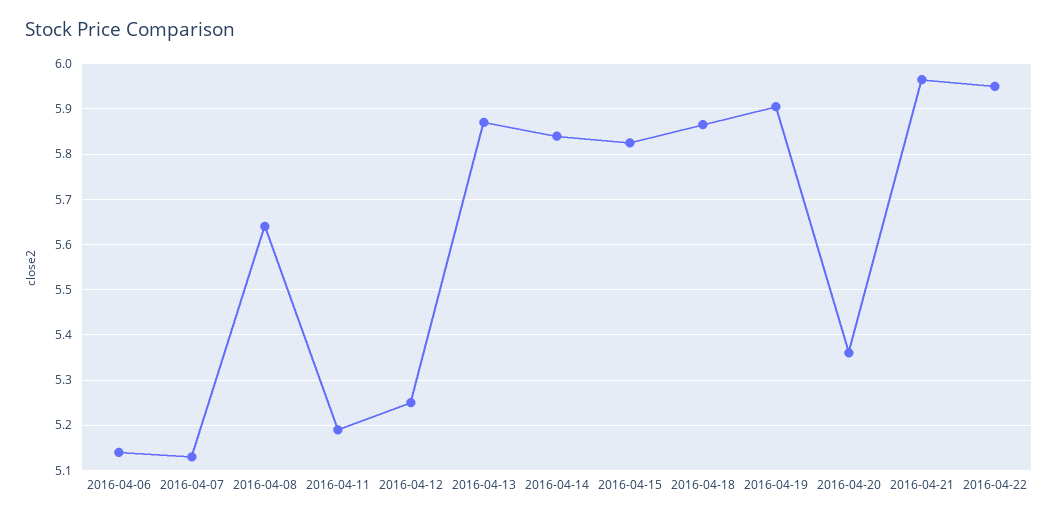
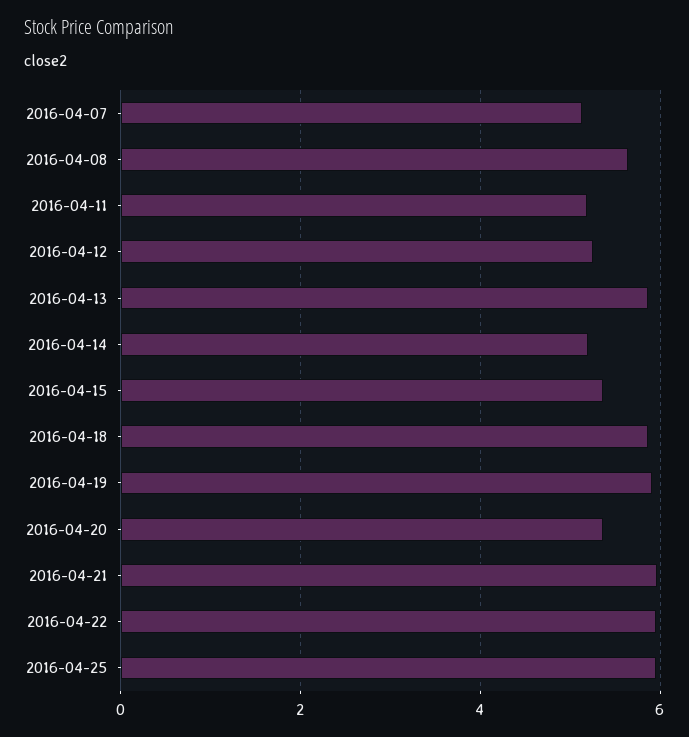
2016-04-06: 5.14 -> none
2016-04-14: 5.84 -> 5.2
2016-04-15: 5.82 -> 5.4
2016-04-25: none -> 6

